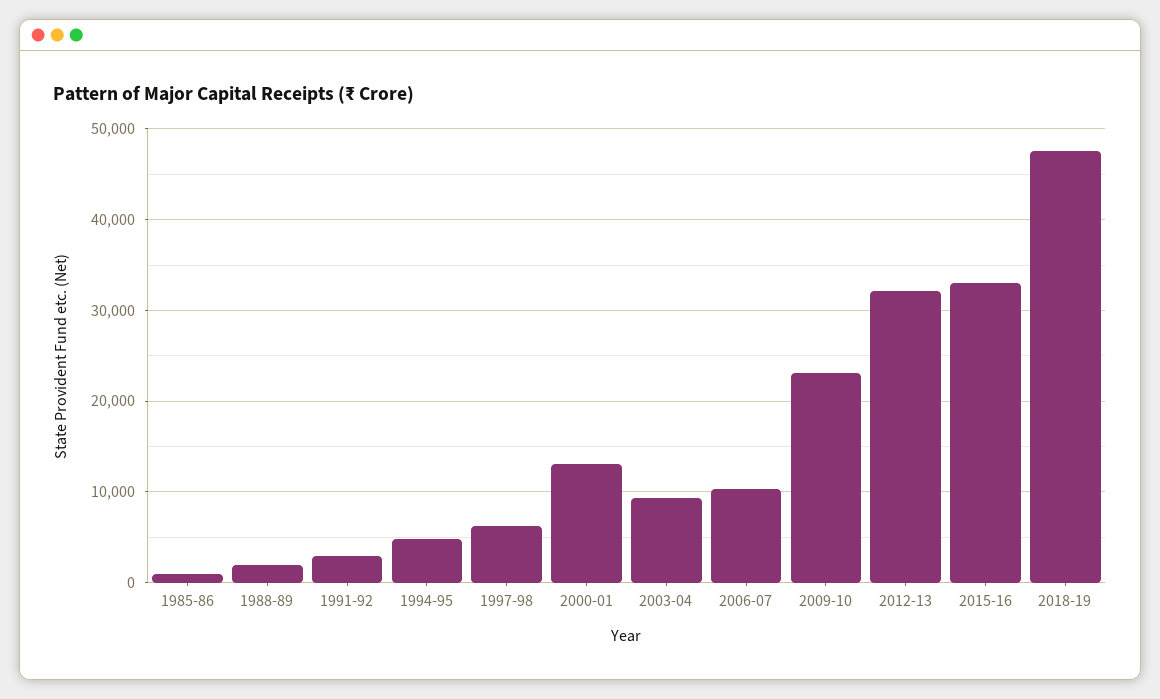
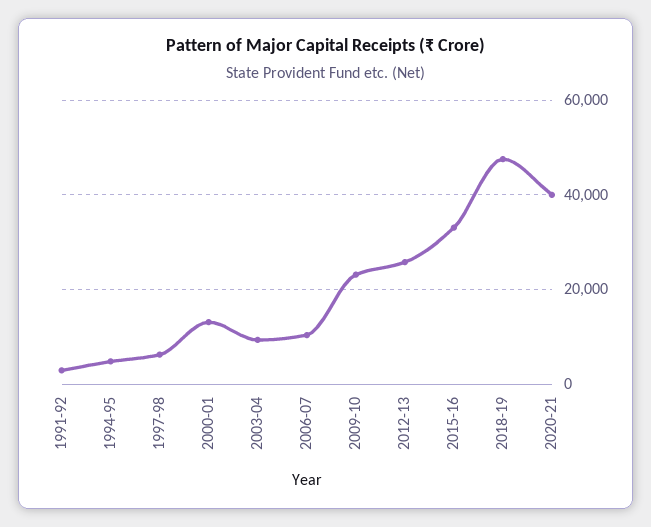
1985-86: 1000 -> none
1988-89: 2000 -> none
2012-13: 32000 -> 26000
2020-21: none -> 40000

